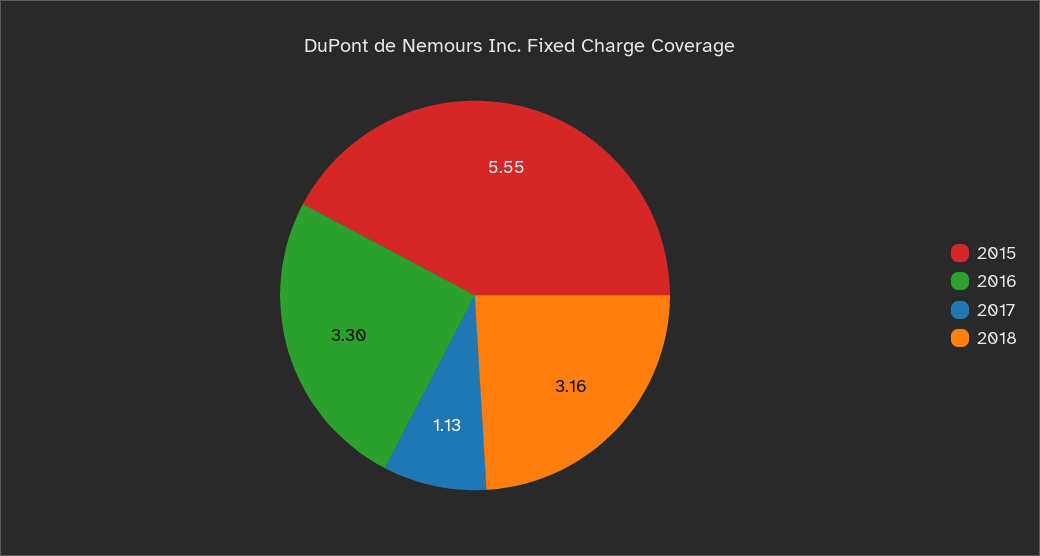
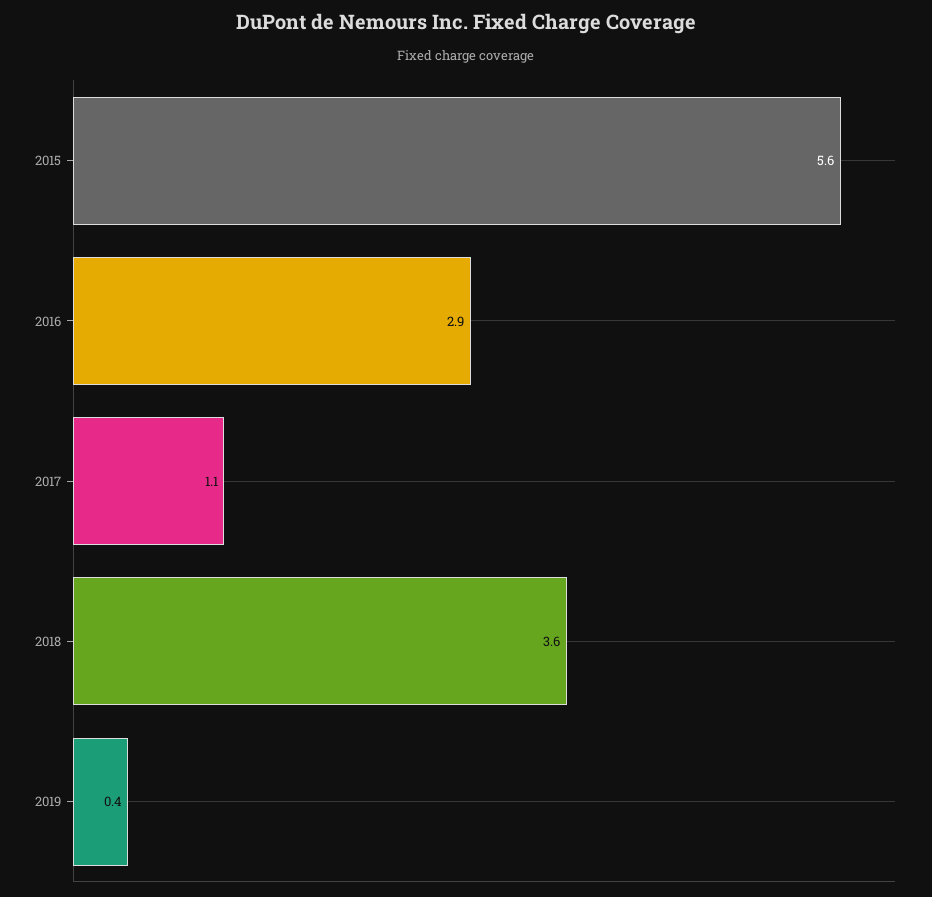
2016: 3.3 -> 2.9
2018: 3.16 -> 3.6
2019: none -> 0.4

